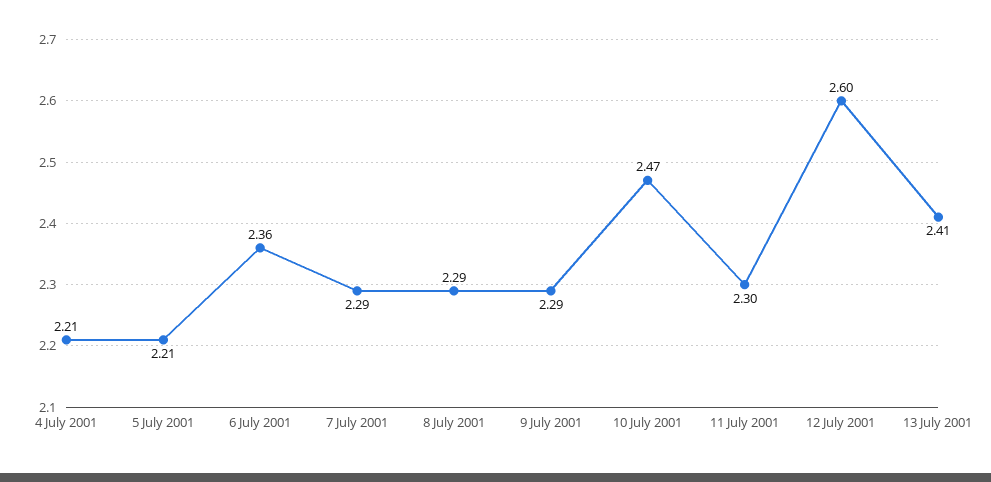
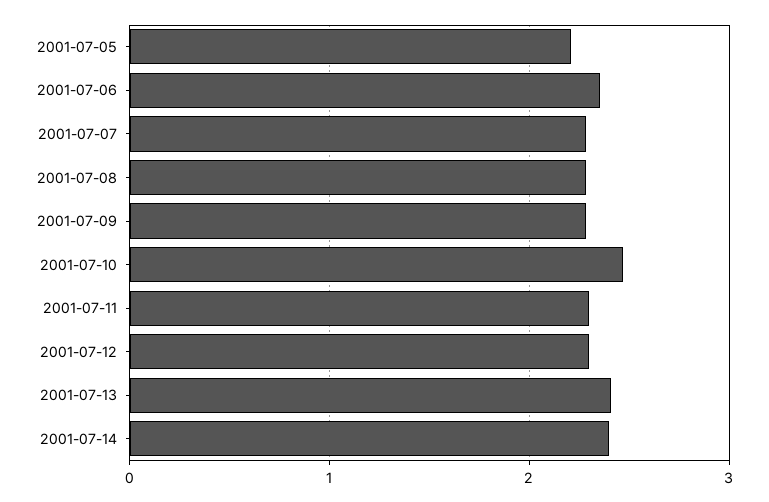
4 July 2001: 2.21 -> none
12 July 2001: 2.6 -> 2.3
2001-07-14: none -> 2.4

